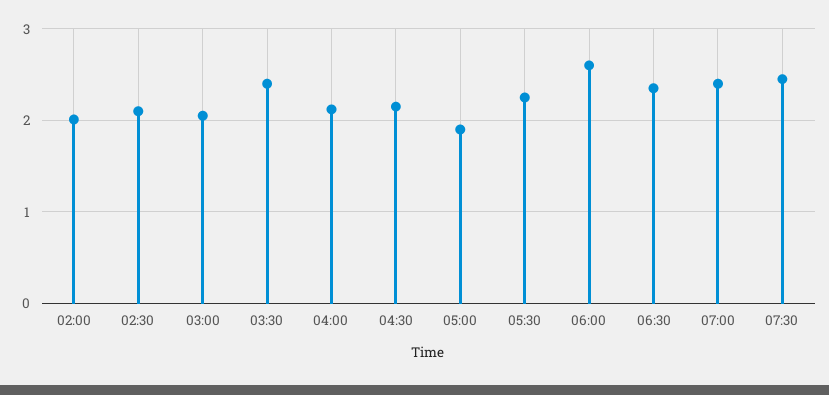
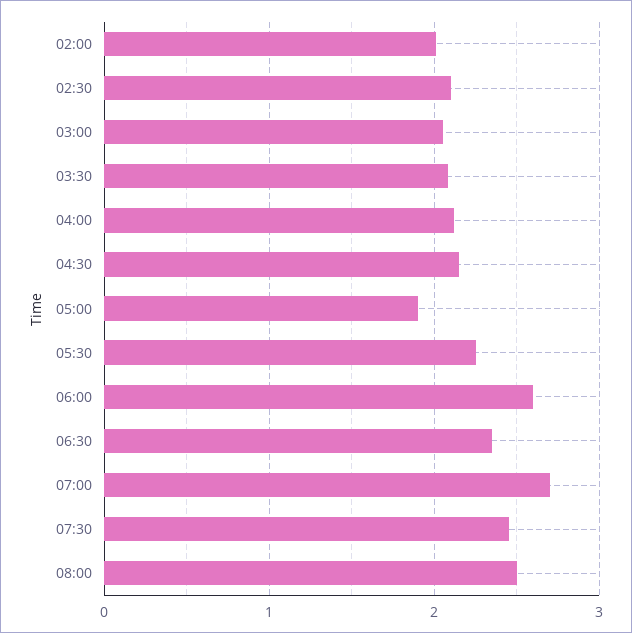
03:30: 2.4 -> 2.1
07:00: 2.4 -> 2.7
08:00: none -> 2.5

